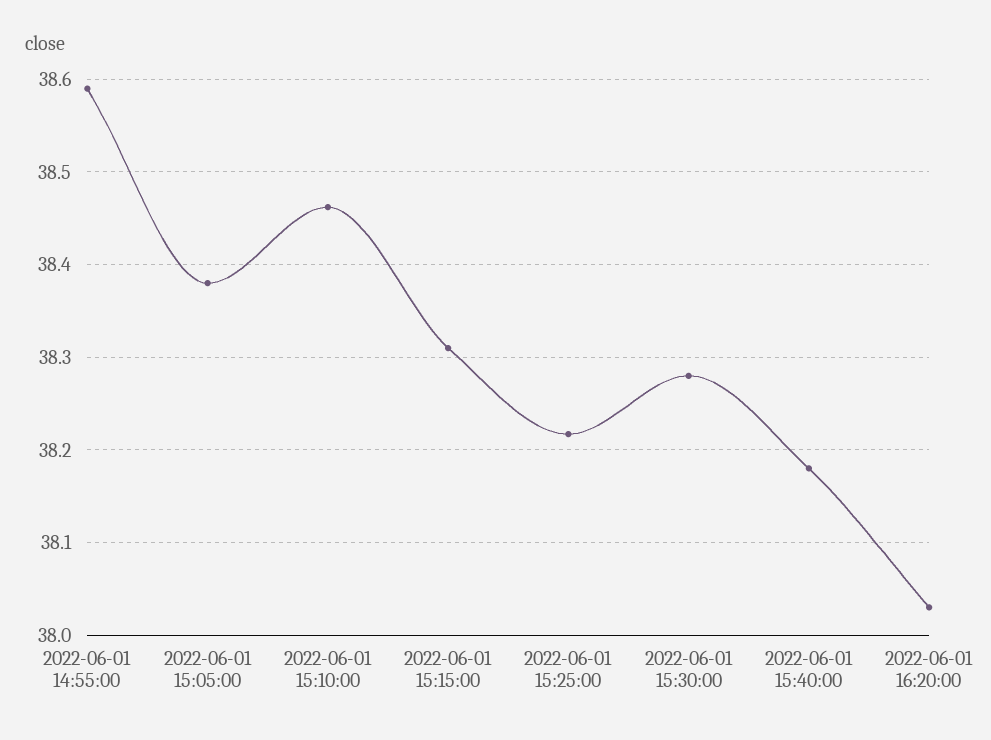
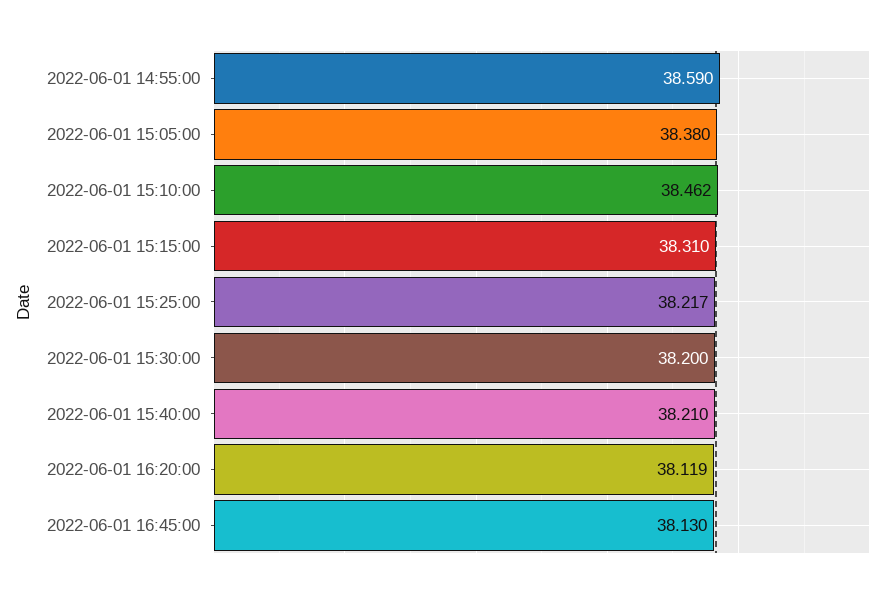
2022-06-01 15:30:00: 38.28 -> 38.2
2022-06-01 15:40:00: 38.18 -> 38.21
2022-06-01 16:20:00: 38.03 -> 38.119
2022-06-01 16:45:00: none -> 38.13

